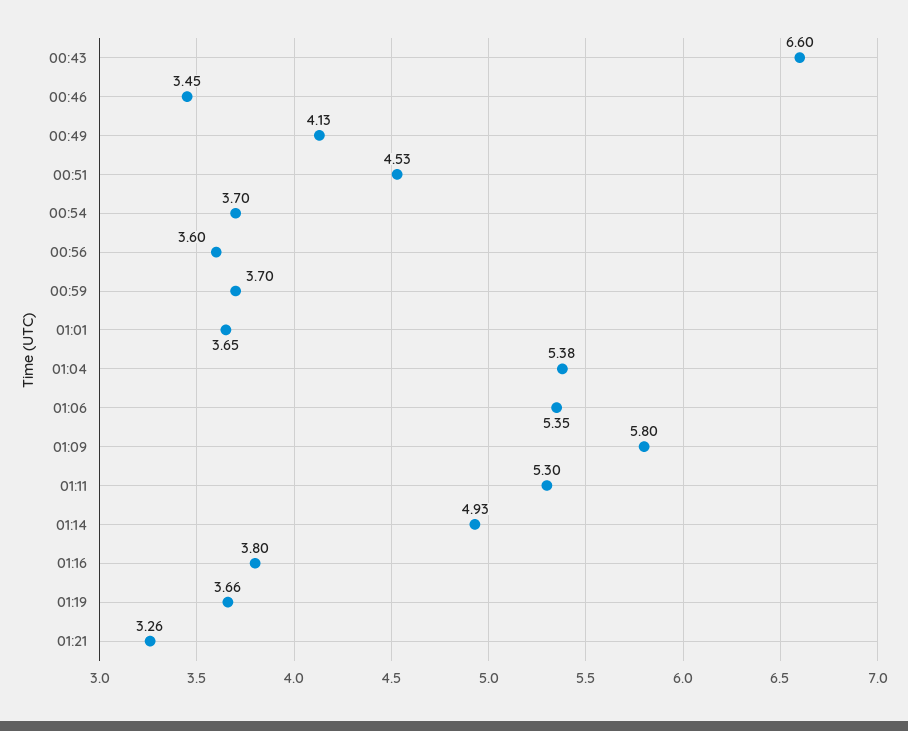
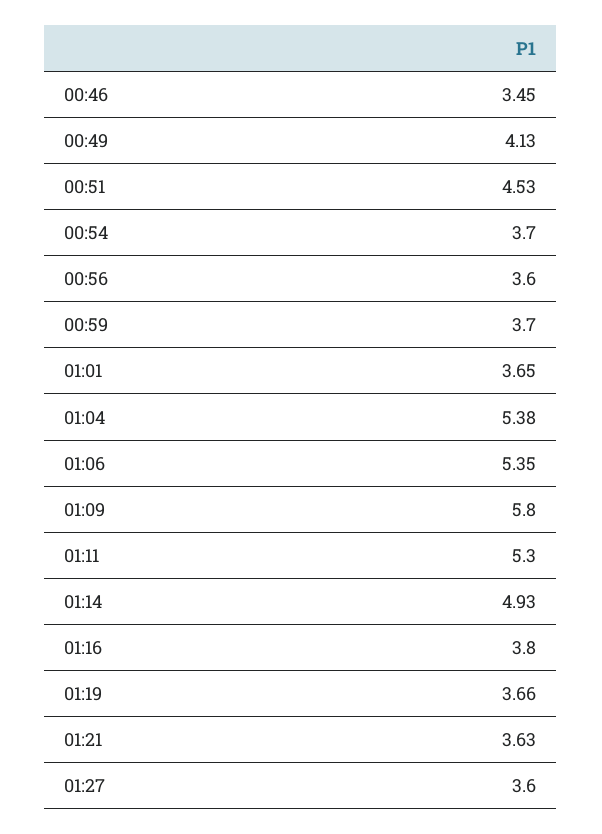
00:43: 6.6 -> none
01:21: 3.26 -> 3.63
01:27: none -> 3.6

